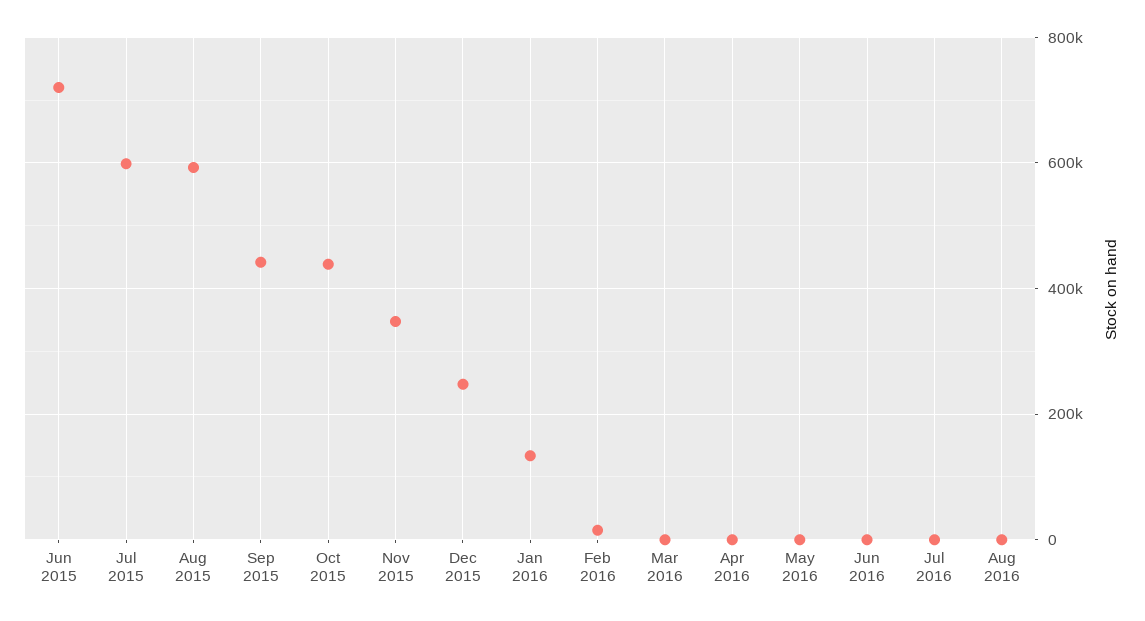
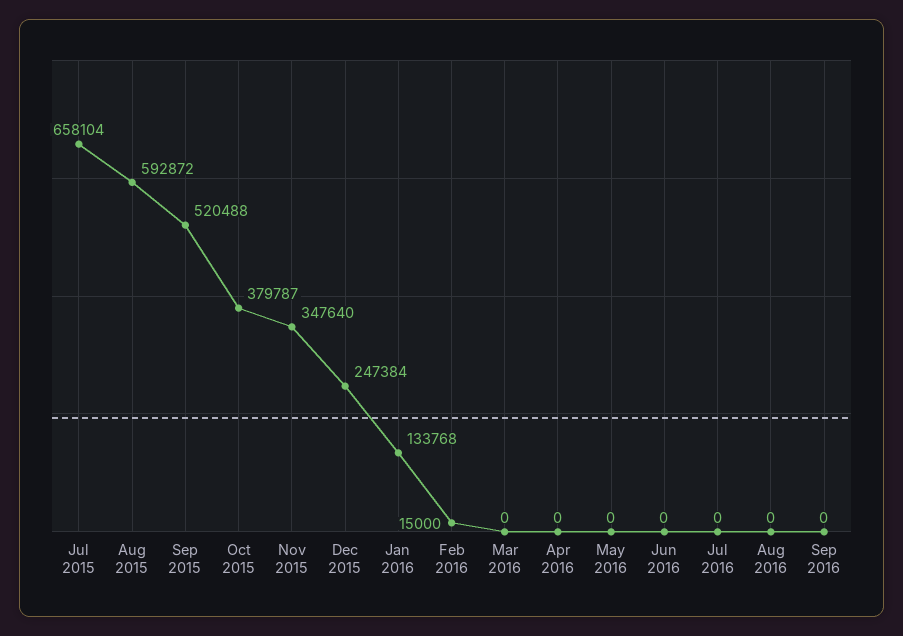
Jun 2015: 720000 -> none
Jul 2015: 600000 -> 658104
Sep 2015: 440000 -> 520488
Oct 2015: 440000 -> 379787
Sep 2016: none -> 0

